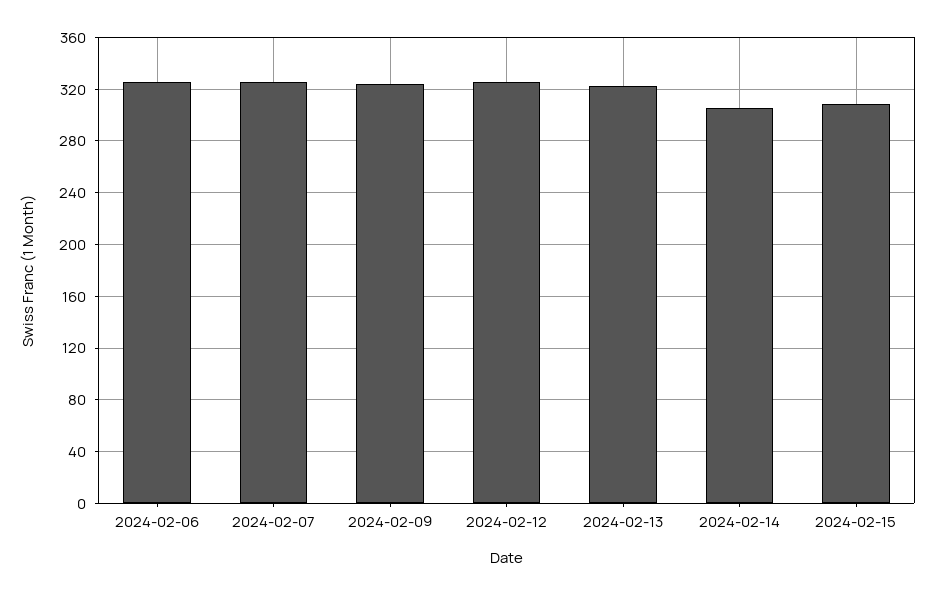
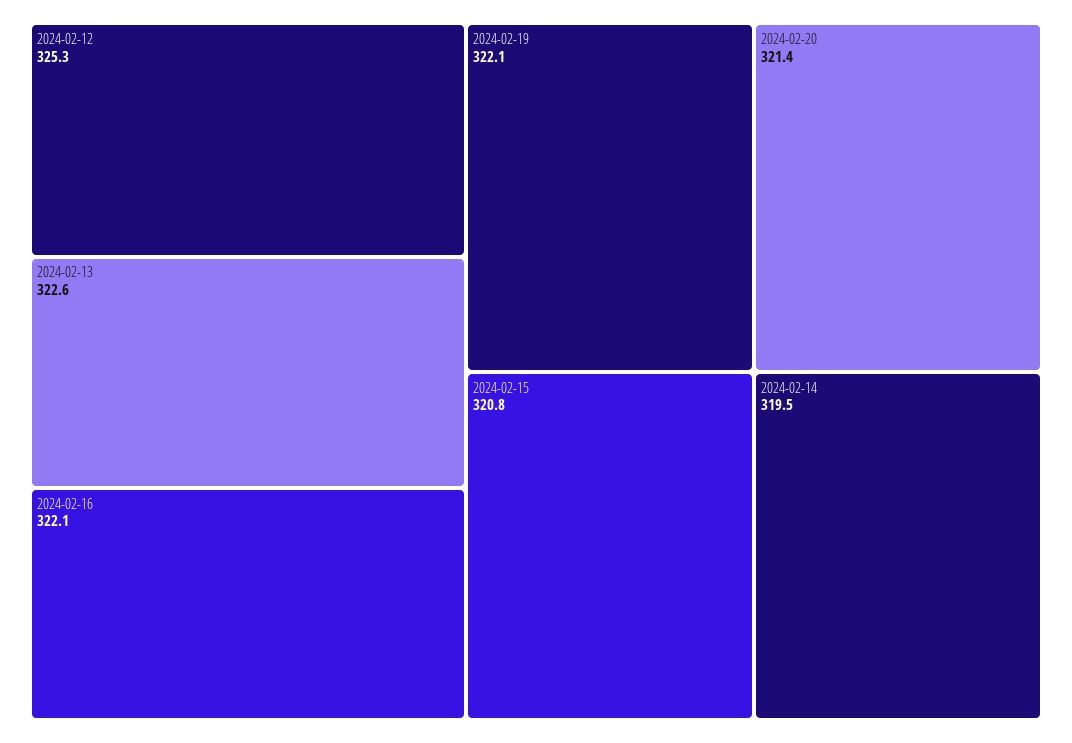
2024-02-06: 325 -> none
2024-02-07: 325 -> none
2024-02-09: 325 -> none
2024-02-14: 305 -> 319.5
2024-02-15: 310 -> 320.8
2024-02-16: none -> 322.1
2024-02-19: none -> 322.1
2024-02-20: none -> 321.4

